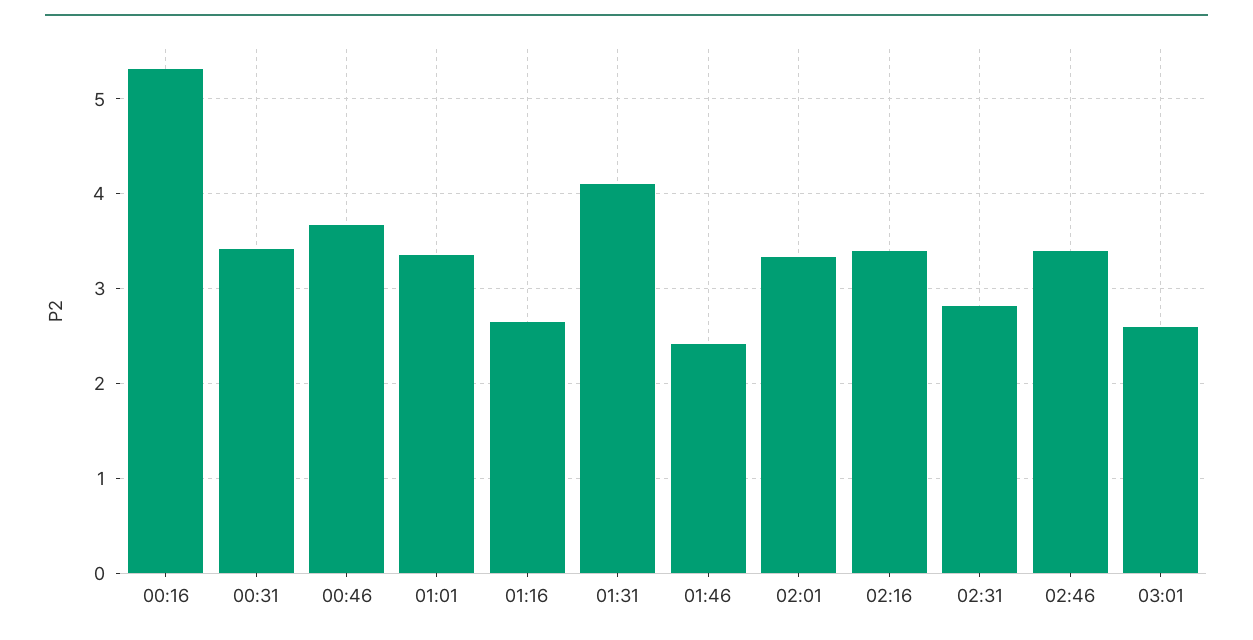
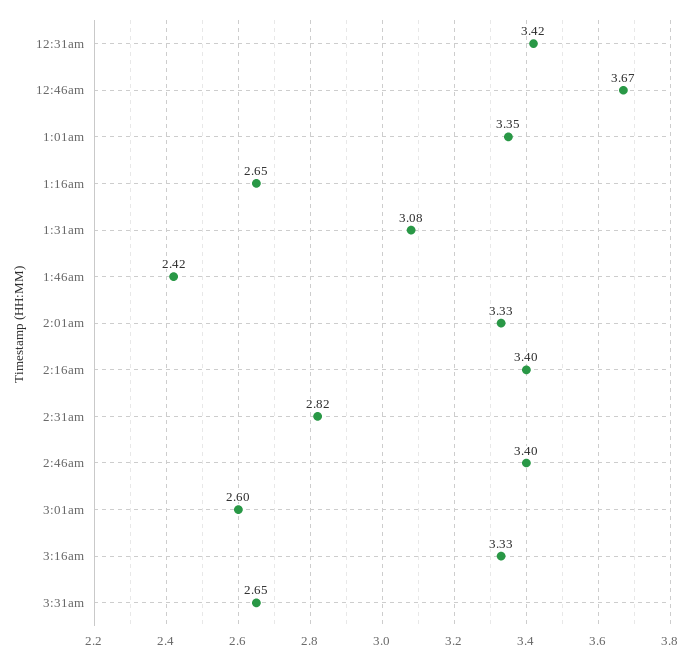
00:16: 5.3 -> none
01:31: 4.1 -> 3.08
3:16am: none -> 3.33
3:31am: none -> 2.65

